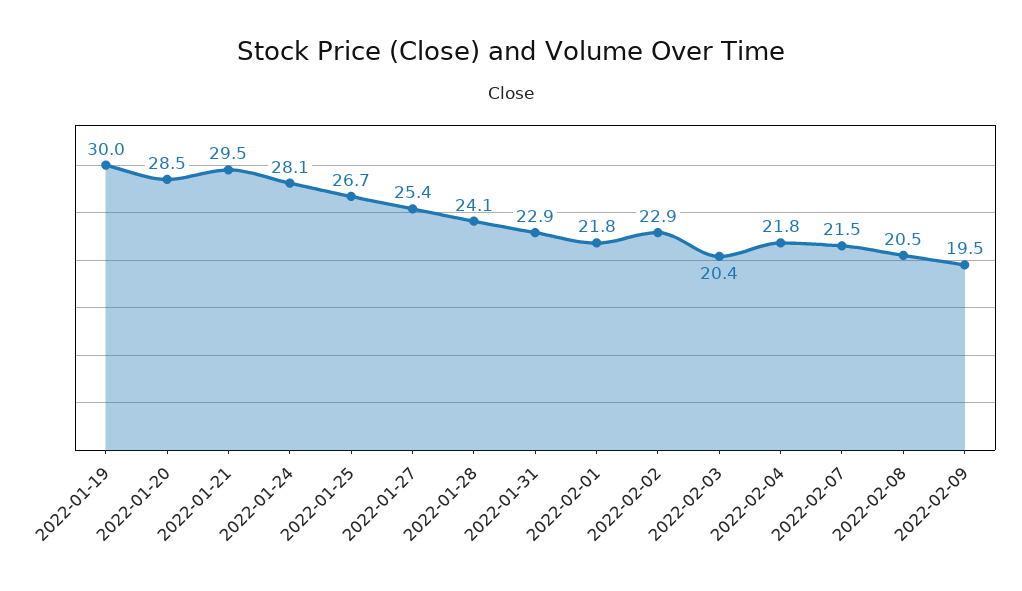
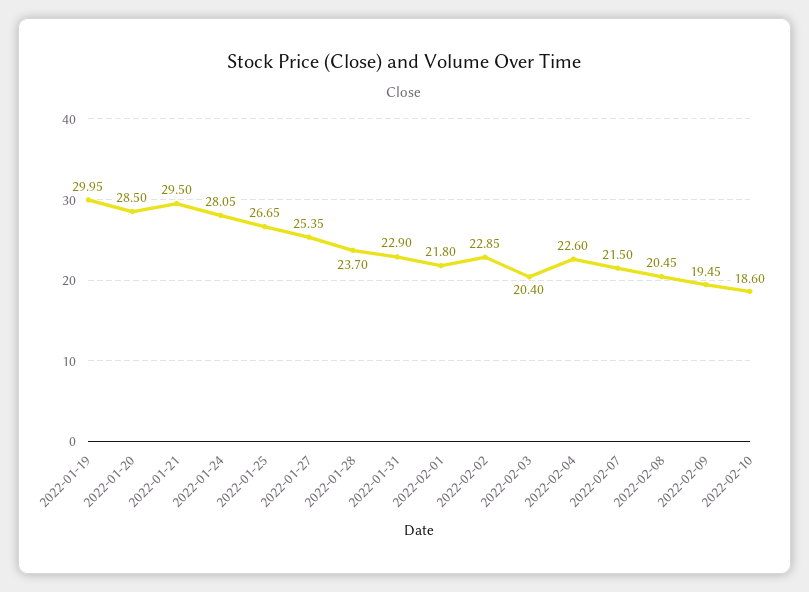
2022-01-28: 24.1 -> 23.7
2022-02-04: 21.8 -> 22.6
2022-02-10: none -> 18.6

